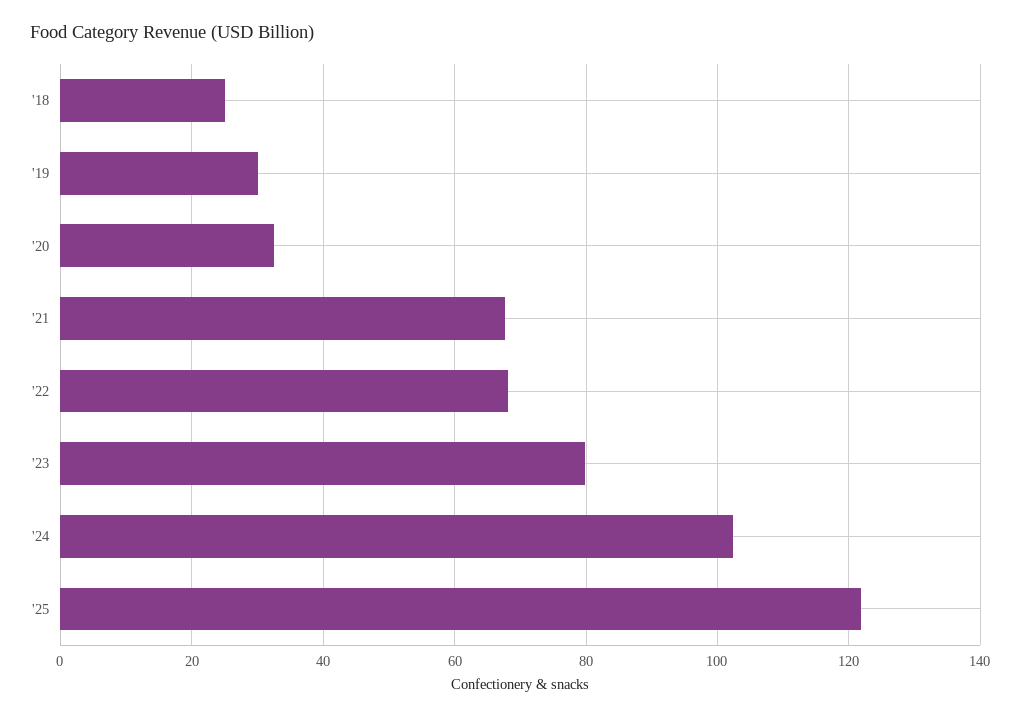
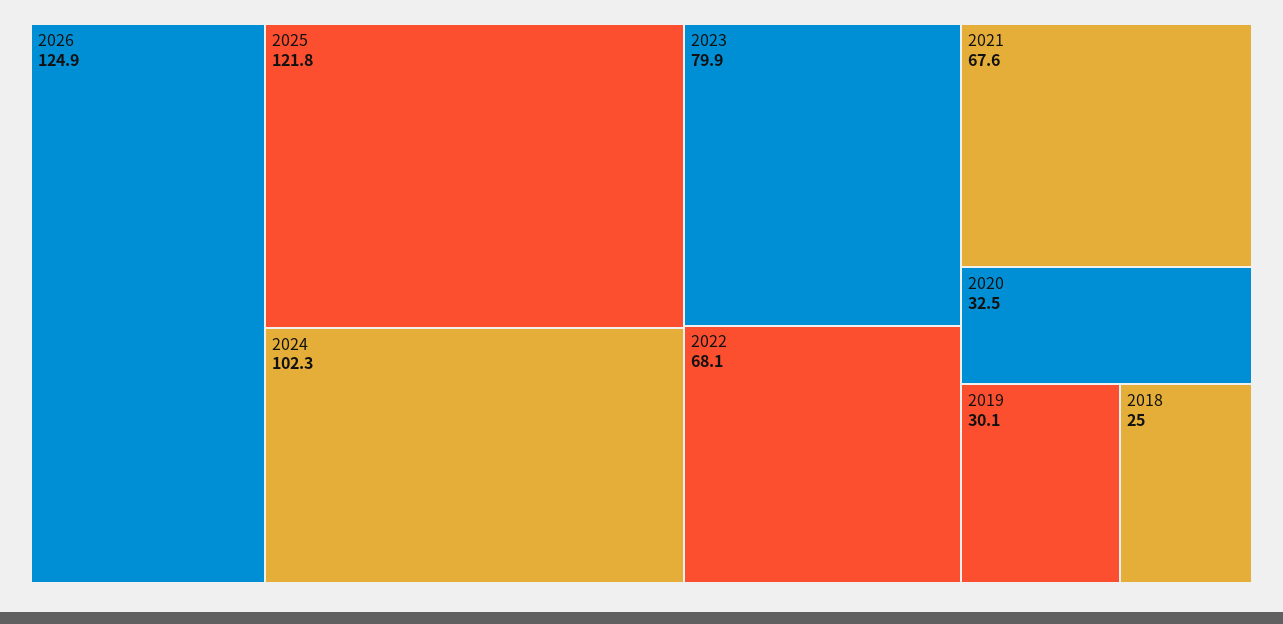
2026: none -> 124.9

